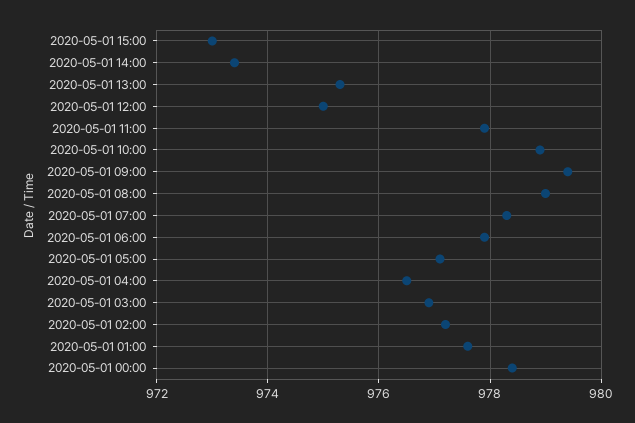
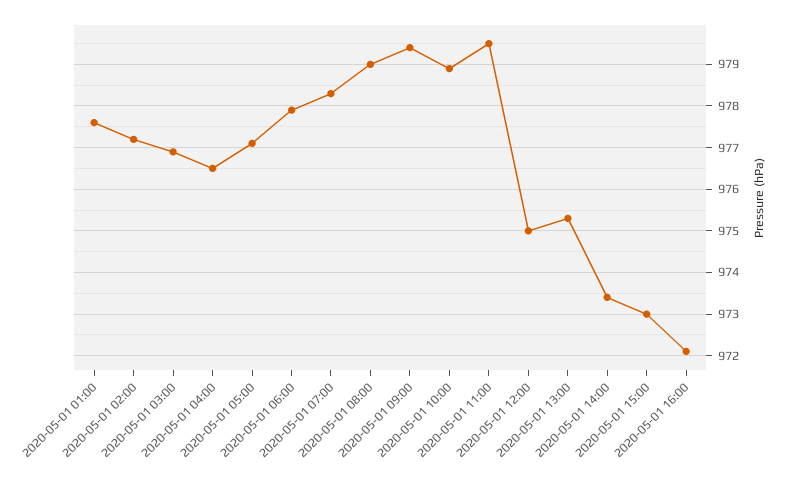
2020-05-01 11:00: 978 -> 979.5
2020-05-01 00:00: 978.5 -> none
2020-05-01 16:00: none -> 972

